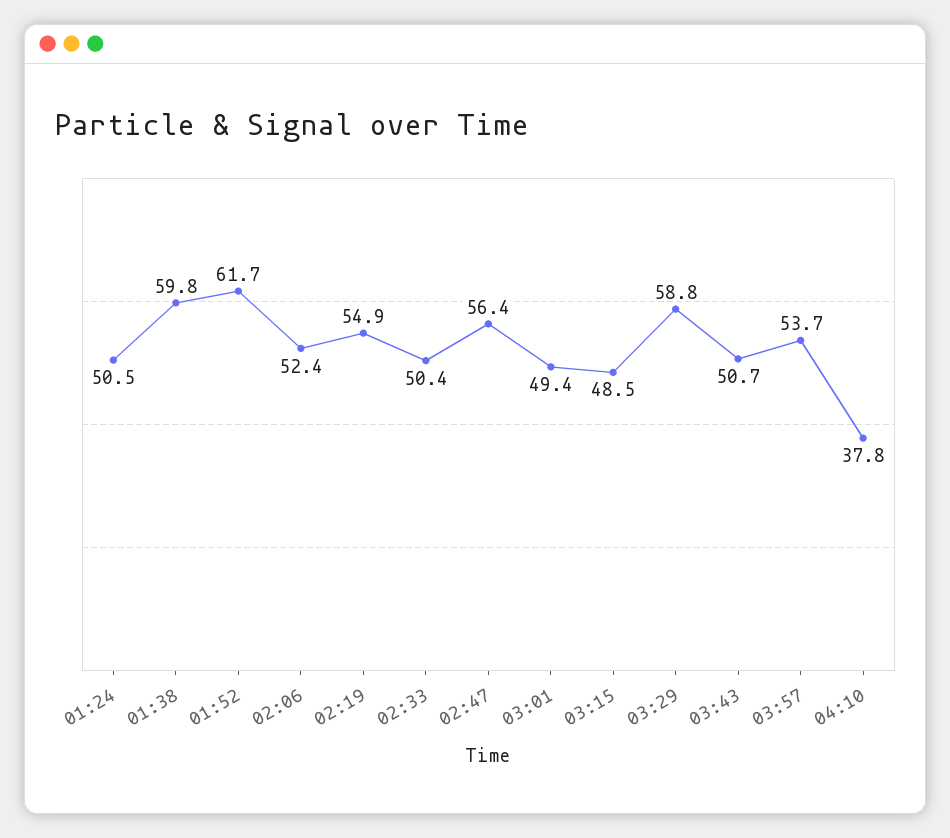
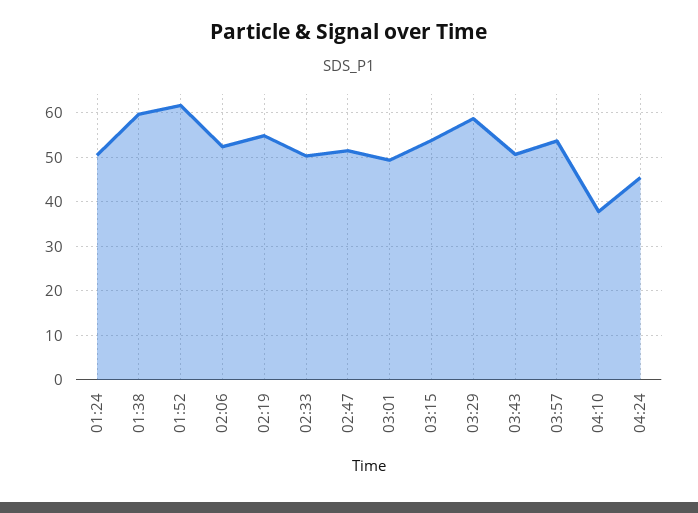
02:47: 56.4 -> 52
03:15: 48.5 -> 54
04:24: none -> 46

